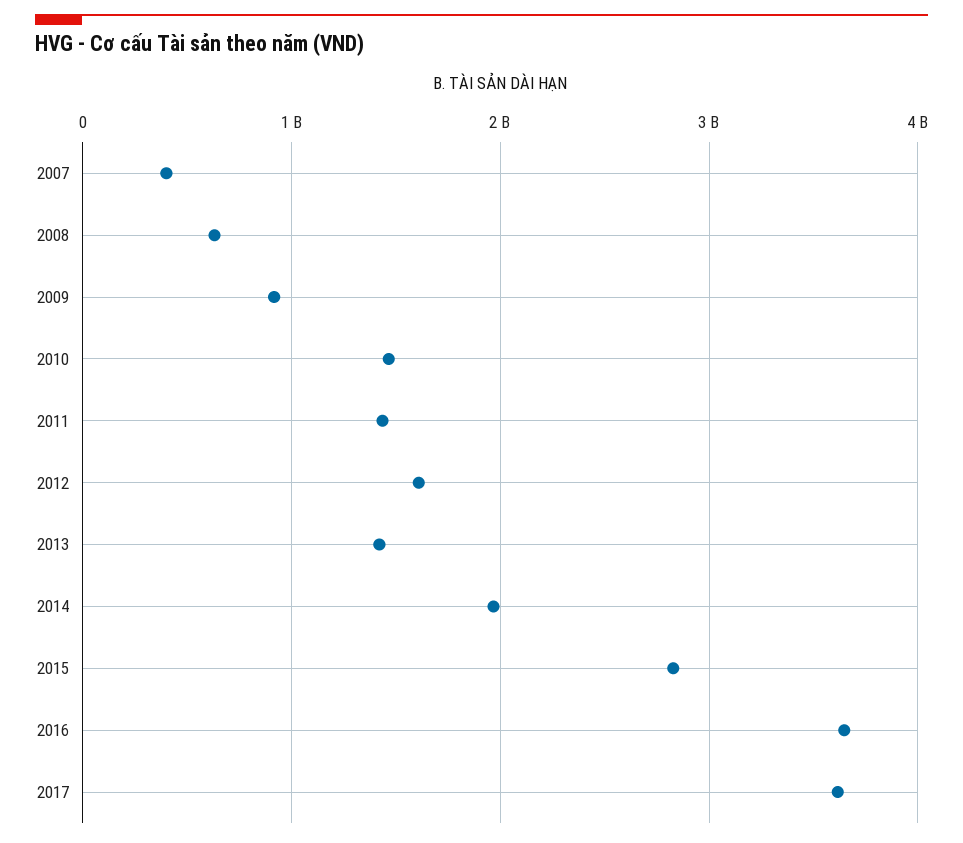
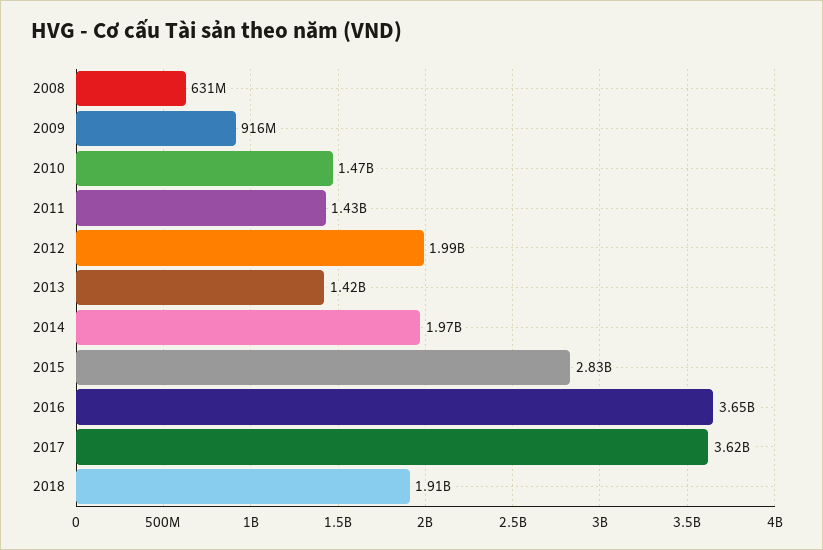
2007: 400000000 -> none
2012: 1600000000 -> 1990000000
2018: none -> 1910000000

